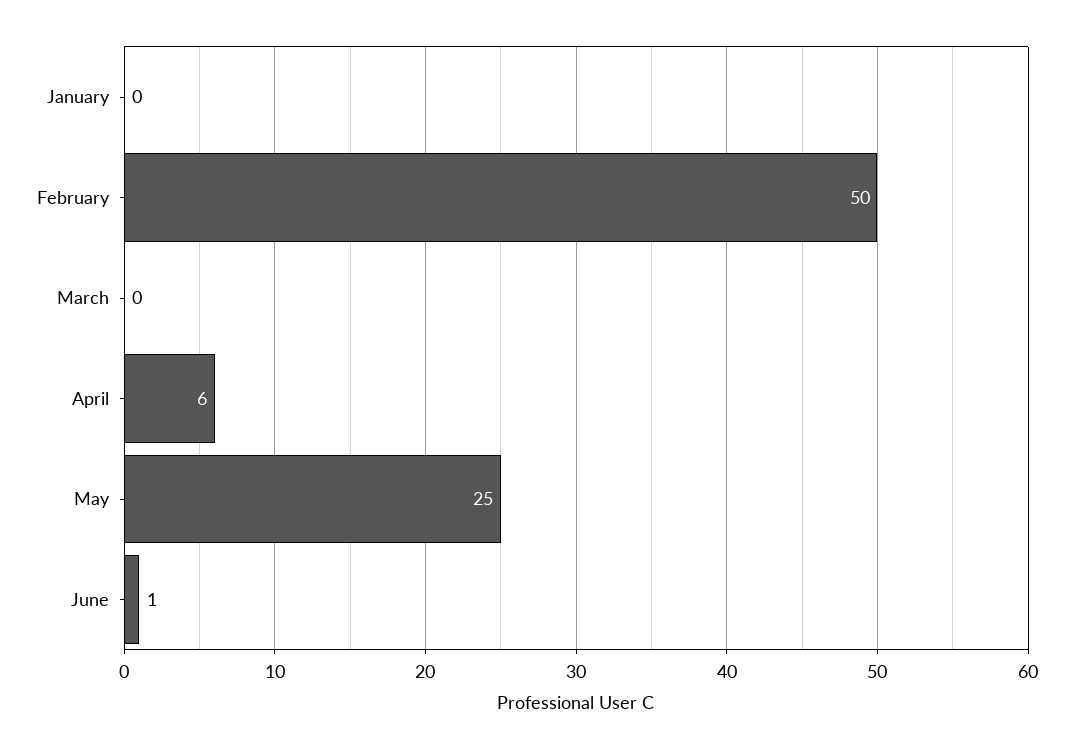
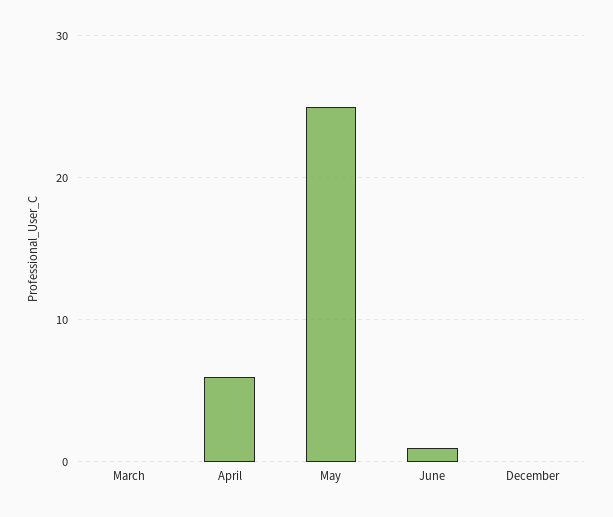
January: 0 -> none
February: 50 -> none
December: none -> 0

